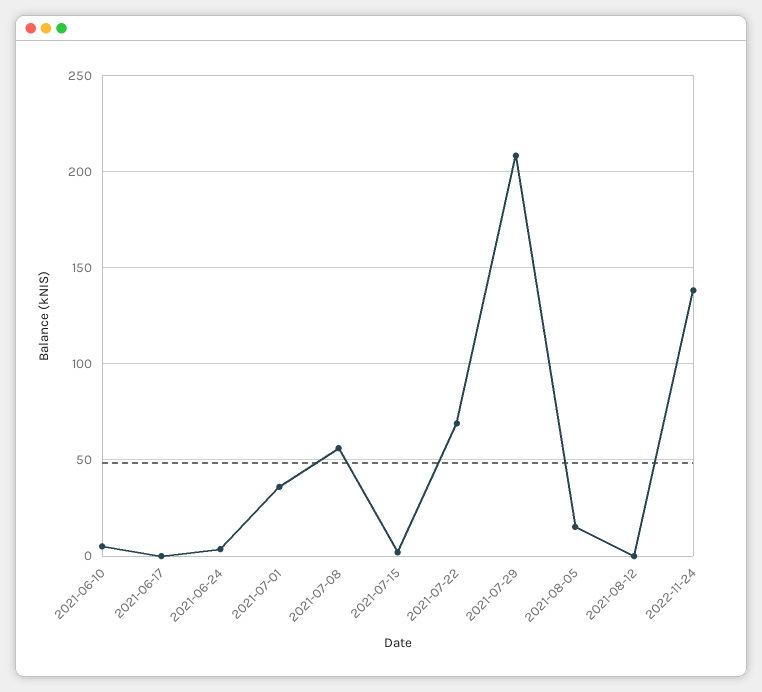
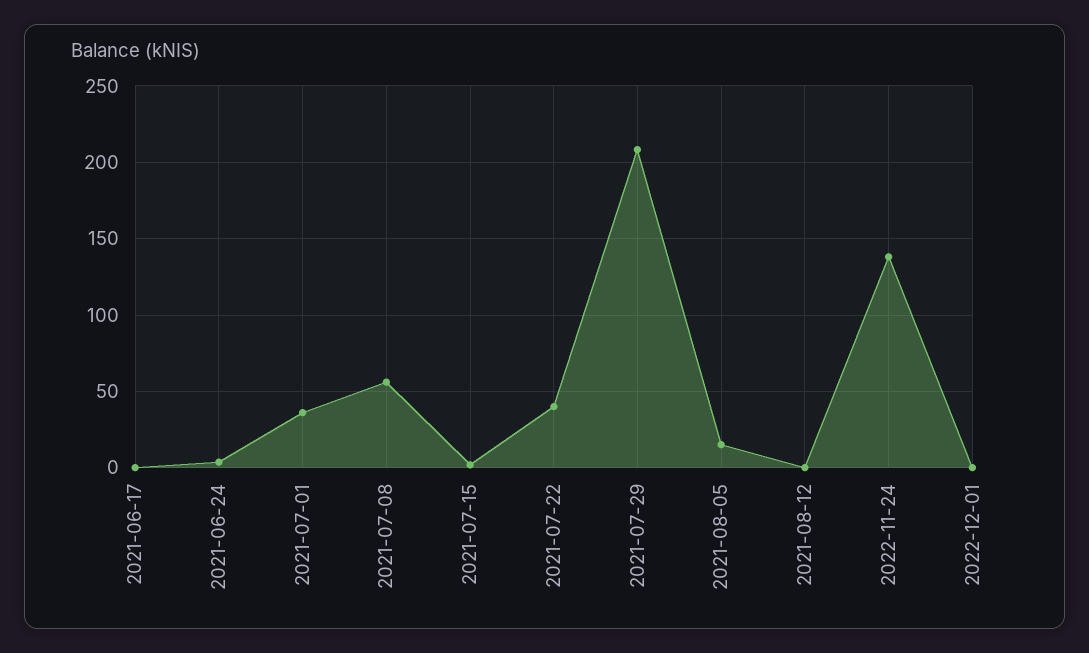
2021-06-10: 5 -> none
2021-07-22: 70 -> 40
2022-12-01: none -> 0

